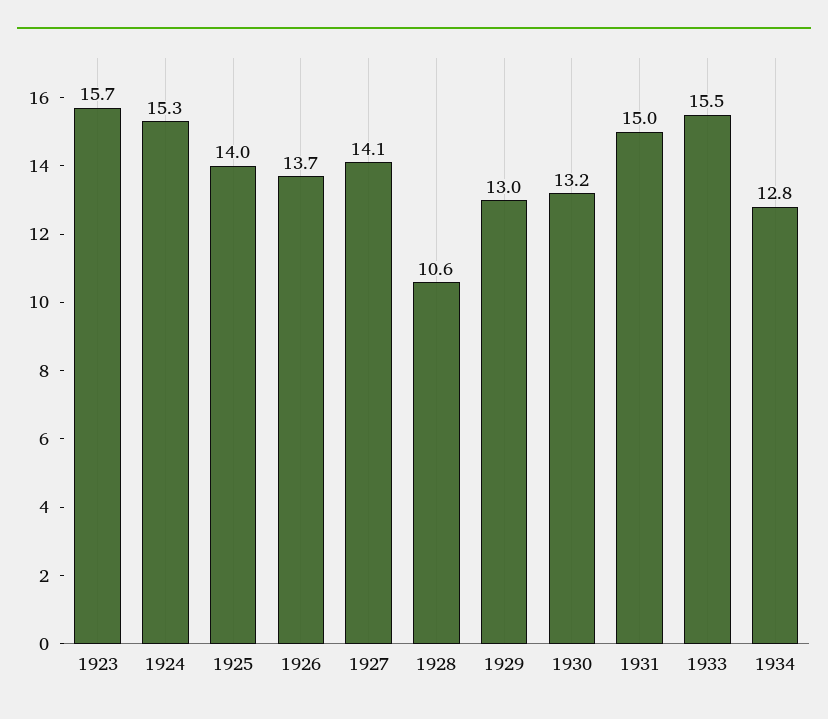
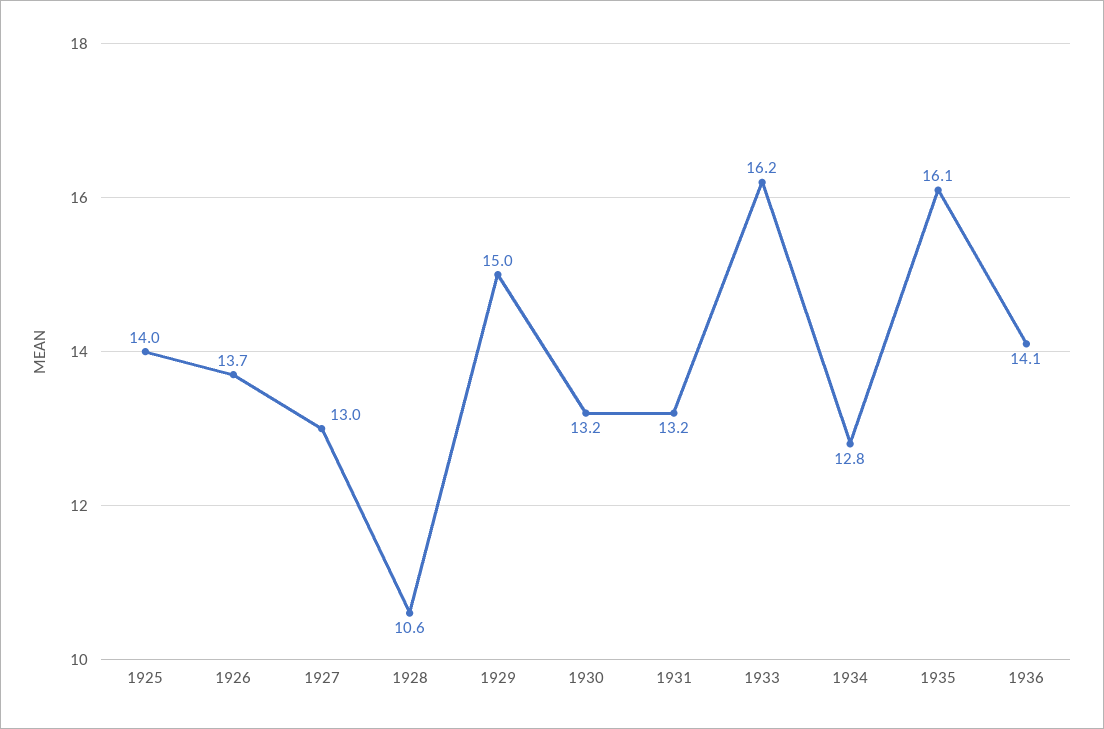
1923: 15.7 -> none
1924: 15.3 -> none
1927: 14.1 -> 13
1929: 13 -> 15
1931: 15 -> 13.2
1933: 15.5 -> 16.2
1935: none -> 16.1
1936: none -> 14.1

